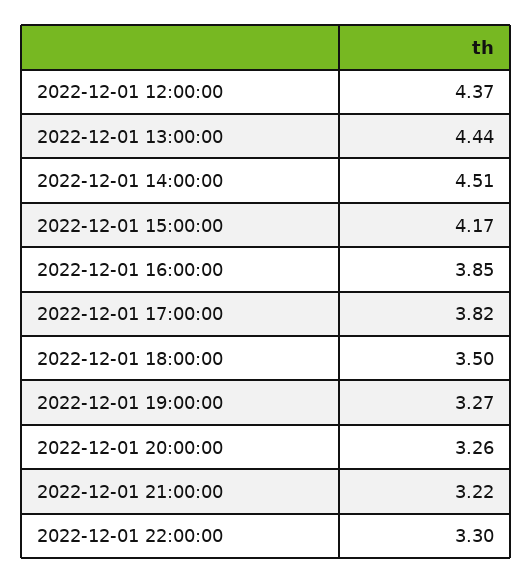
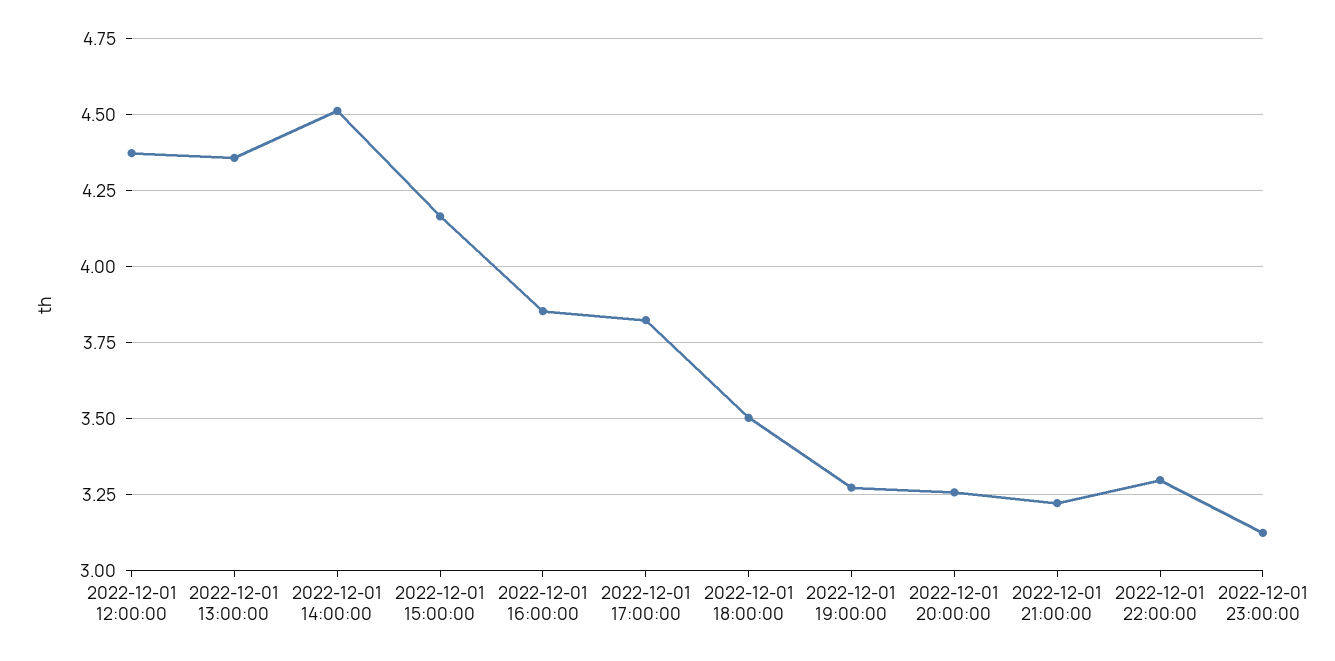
2022-12-01 13:00:00: 4.44 -> 4.35
2022-12-01 23:00:00: none -> 3.125

